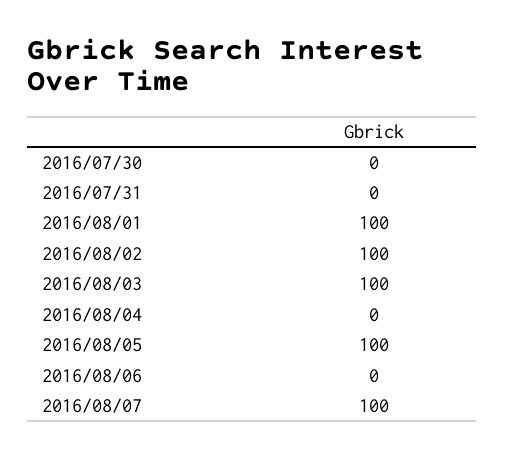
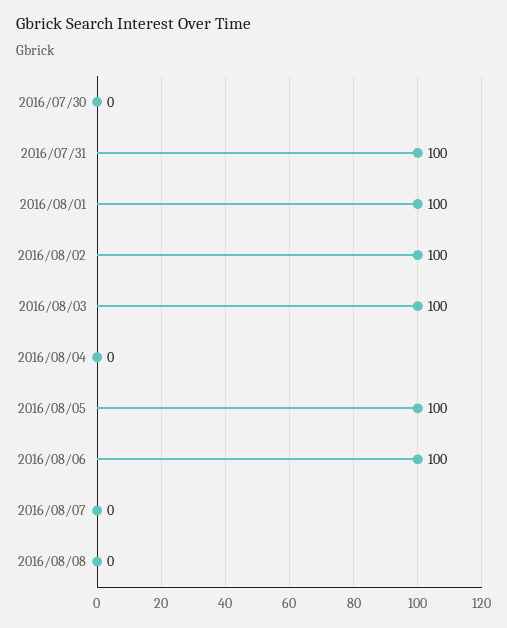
2016/07/31: 0 -> 100
2016/08/06: 0 -> 100
2016/08/07: 100 -> 0
2016/08/08: none -> 0

